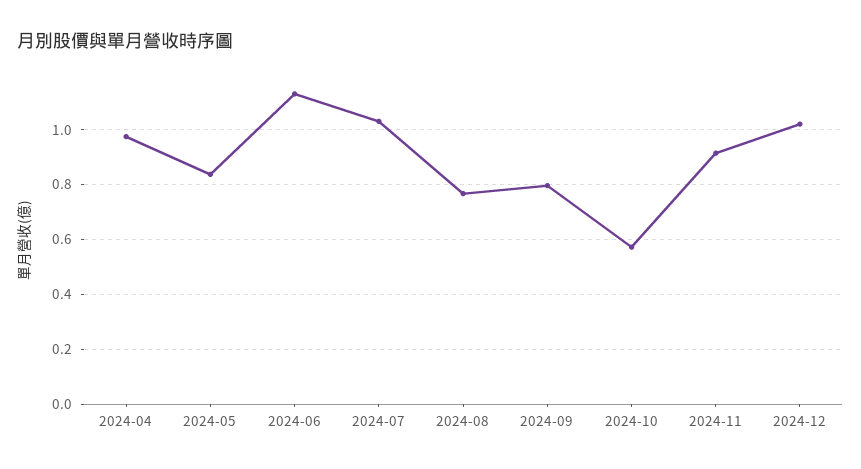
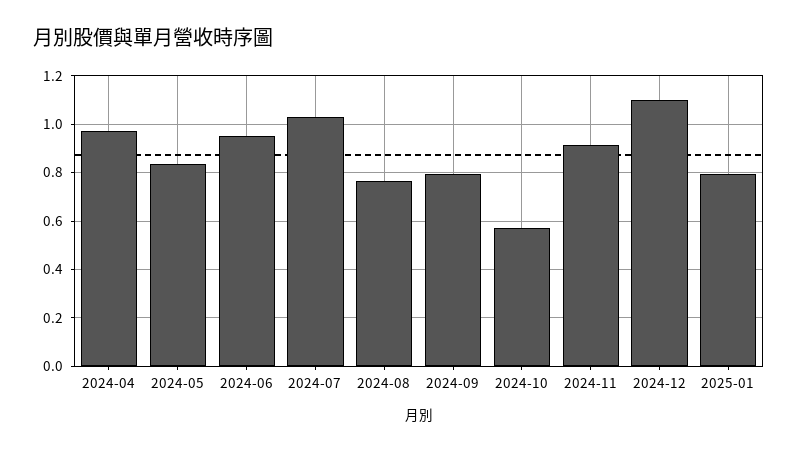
2024-06: 1.125 -> 0.95
2024-12: 1.025 -> 1.1
2025-01: none -> 0.8

